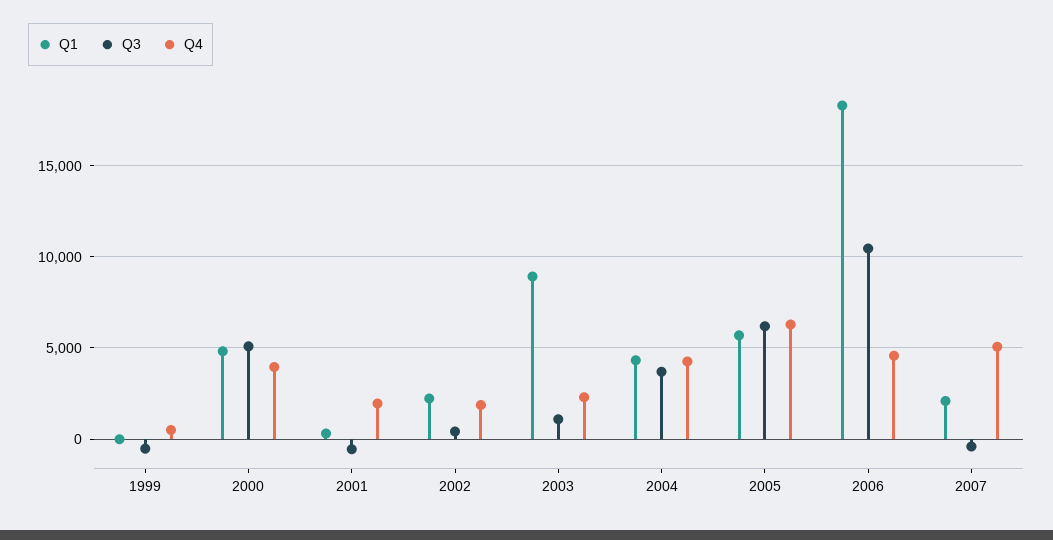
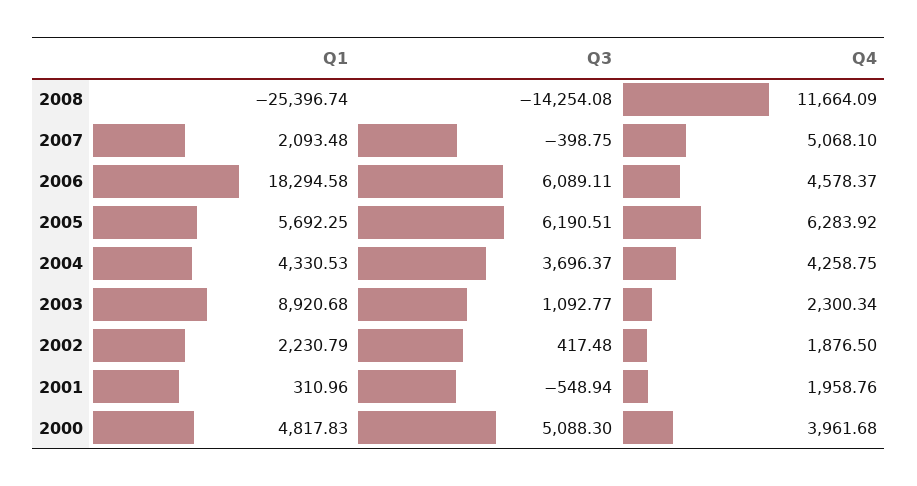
Q1, 1999: 0 -> none
Q3, 1999: -500 -> none
Q4, 1999: 500 -> none
Q3, 2006: 10500 -> 6089.11
Q1, 2008: none -> -25396.74
Q3, 2008: none -> -14254.08
Q4, 2008: none -> 11664.09

